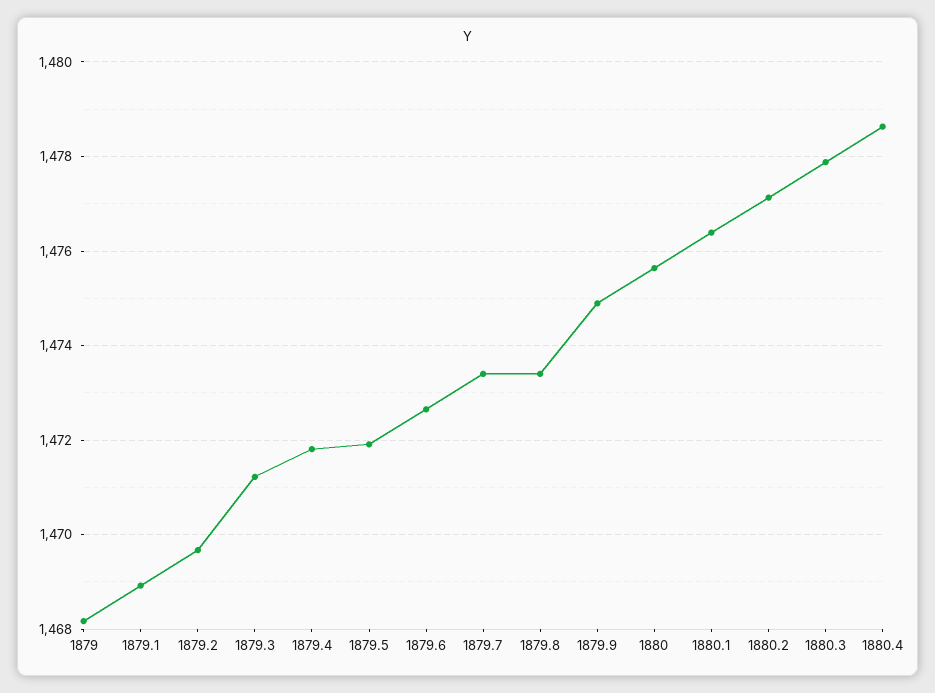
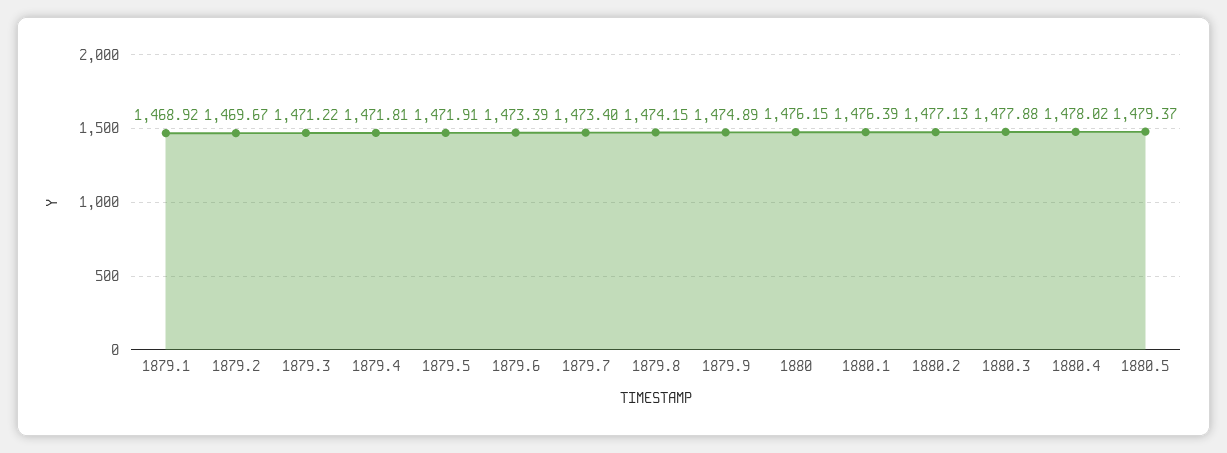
1879: 1468.2 -> none
1879.6: 1472.6 -> 1473.39
1879.8: 1473.4 -> 1474.15
1880: 1475.6 -> 1476.15
1880.4: 1478.6 -> 1478.02
1880.5: none -> 1479.37

